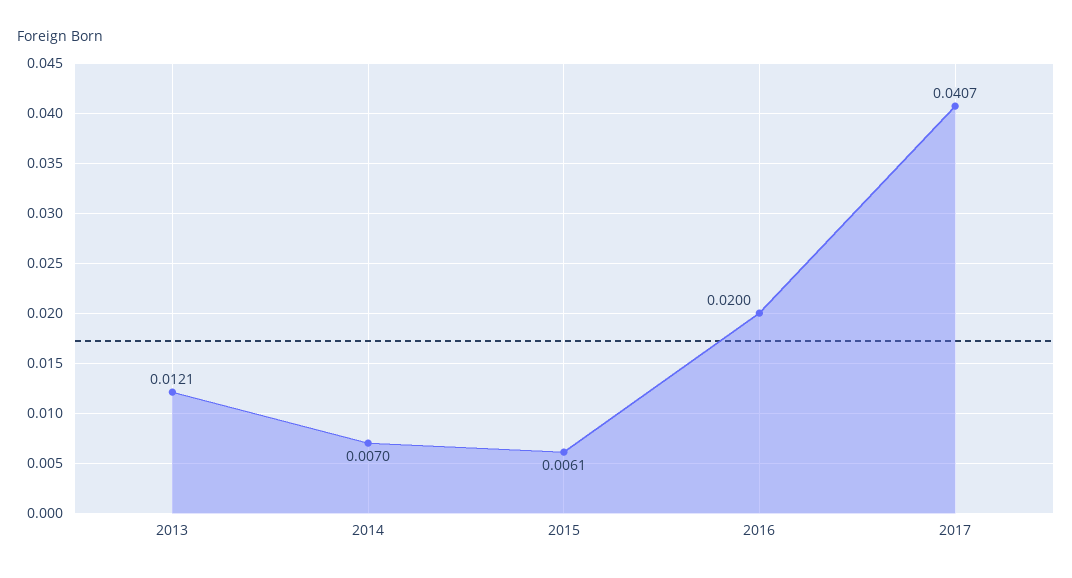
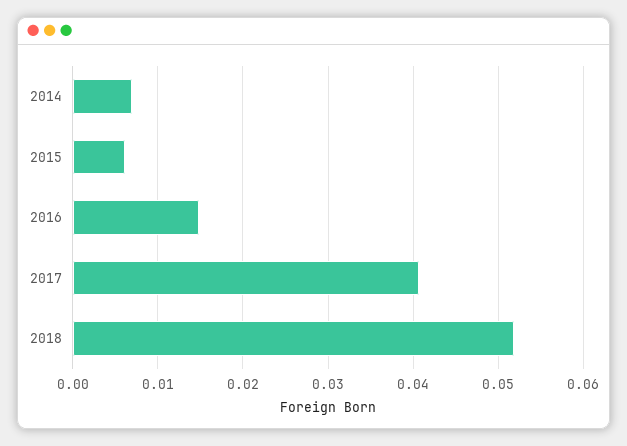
2013: 0.0121 -> none
2016: 0.02 -> 0.015
2018: none -> 0.052

